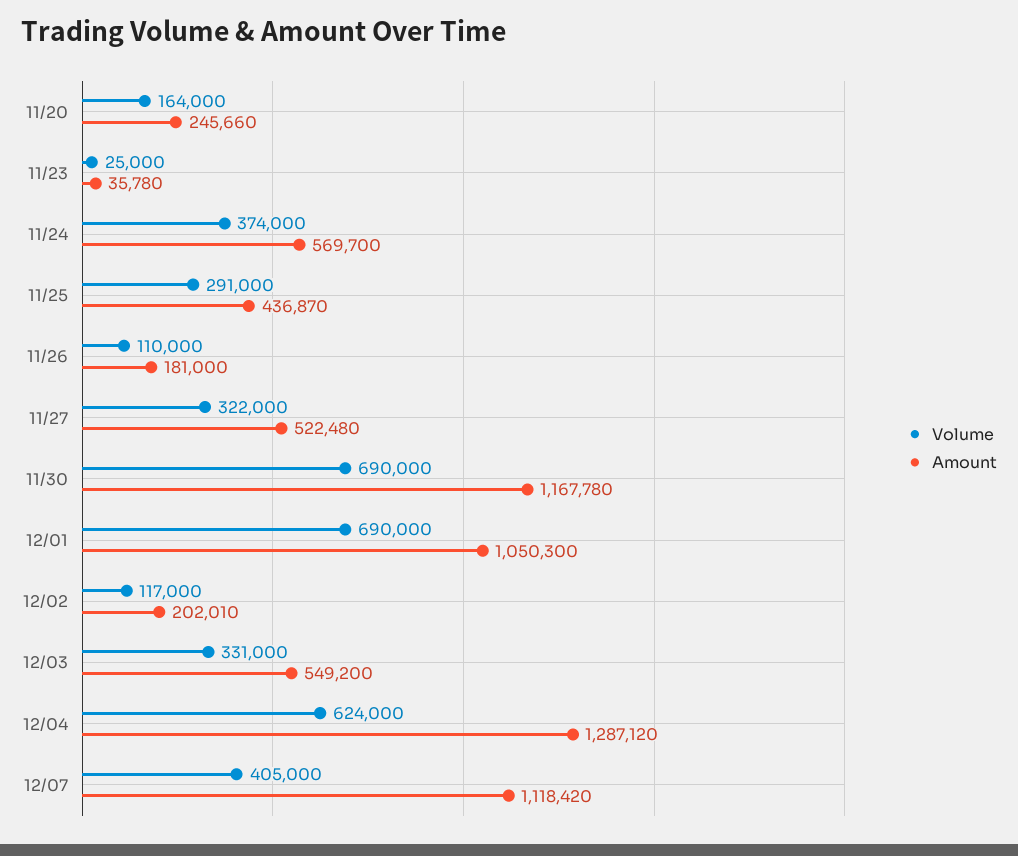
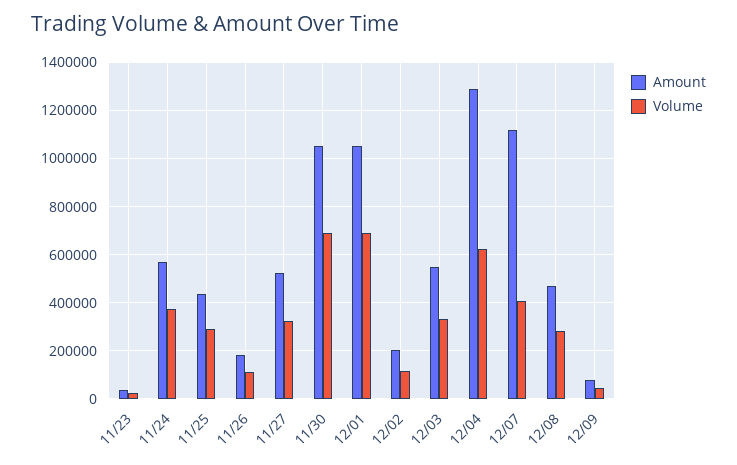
Volume, 11/20: 164000 -> none
Amount, 11/20: 245660 -> none
Amount, 11/30: 1167780 -> 1050000
Amount, 12/08: none -> 475000
Volume, 12/08: none -> 275000
Amount, 12/09: none -> 75000
Volume, 12/09: none -> 50000

